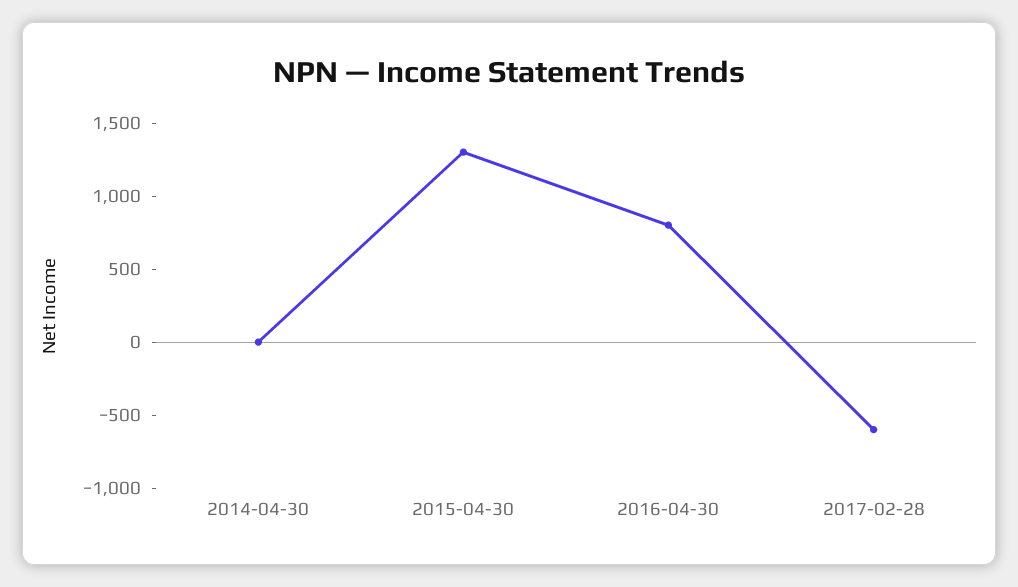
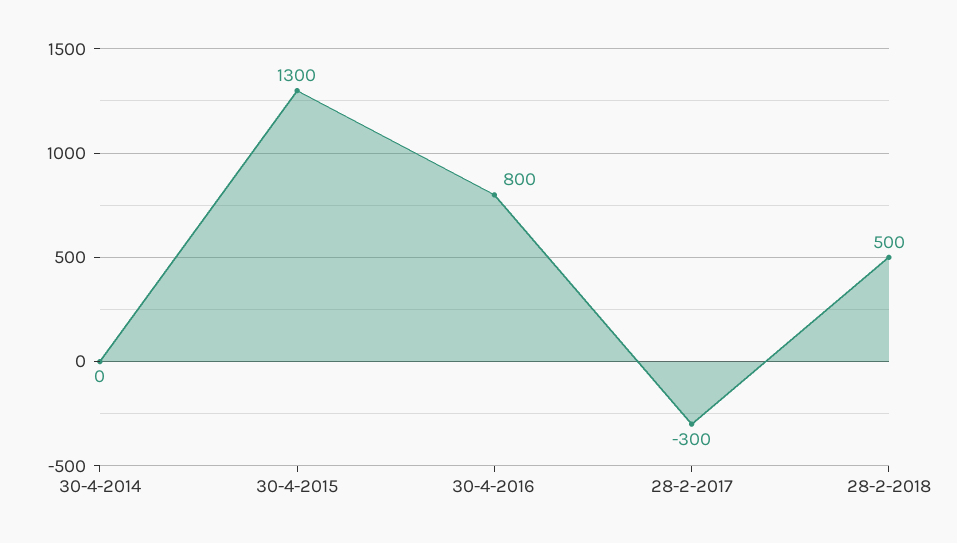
2017-02-28: -600 -> -300
28-2-2018: none -> 500

